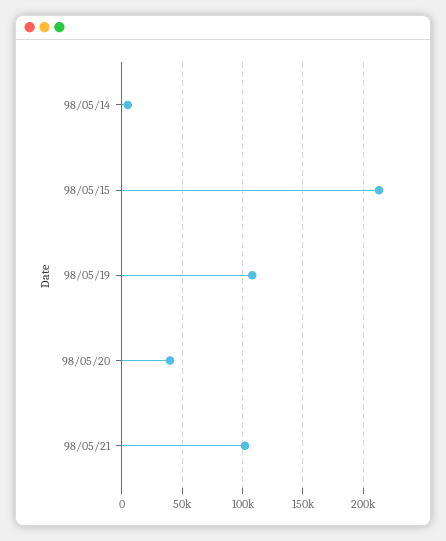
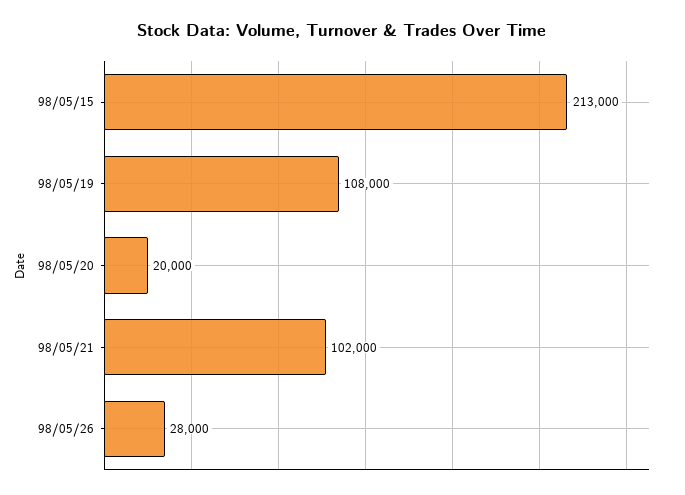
98/05/14: 5000 -> none
98/05/20: 40000 -> 20000
98/05/26: none -> 28000

